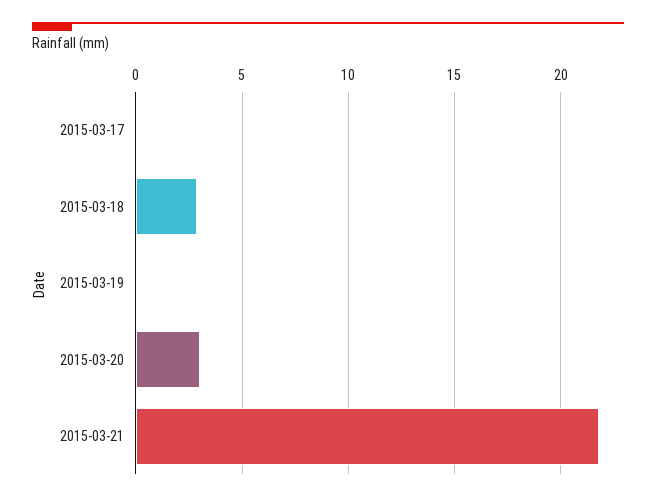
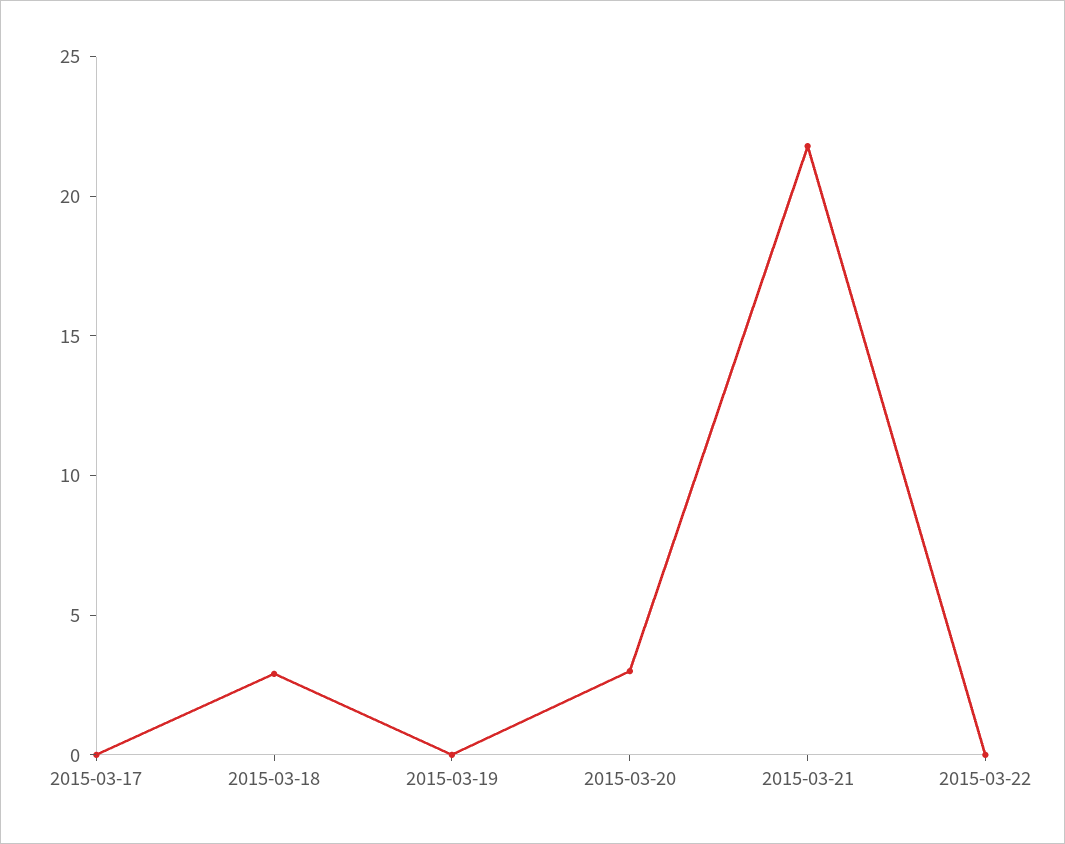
2015-03-22: none -> 0

